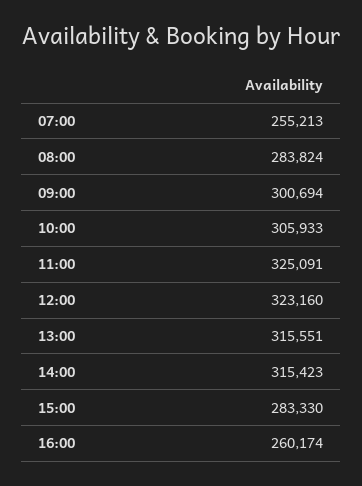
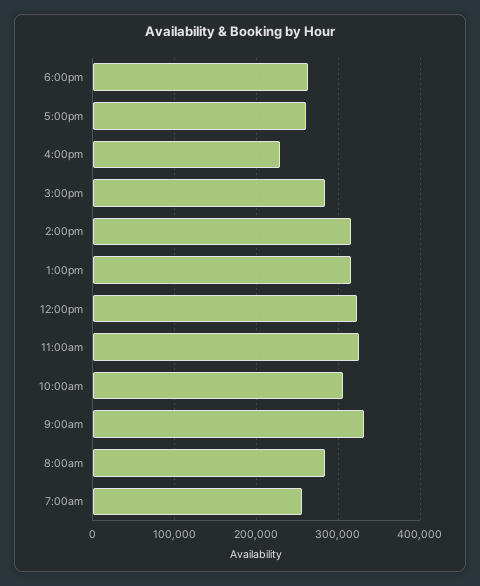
09:00: 300694 -> 330000
16:00: 260174 -> 230000
6:00pm: none -> 260000
5:00pm: none -> 260000

